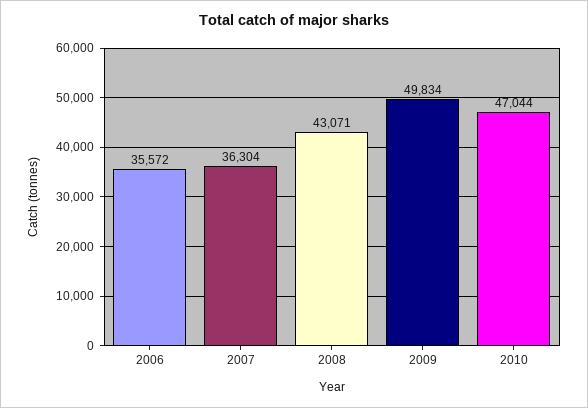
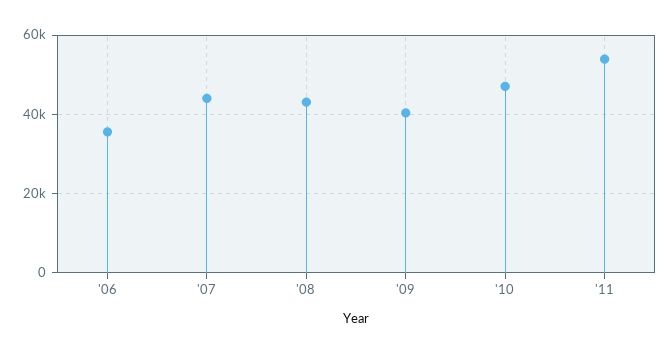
2007: 36304 -> 44000
2009: 49834 -> 40000
'11: none -> 54000

